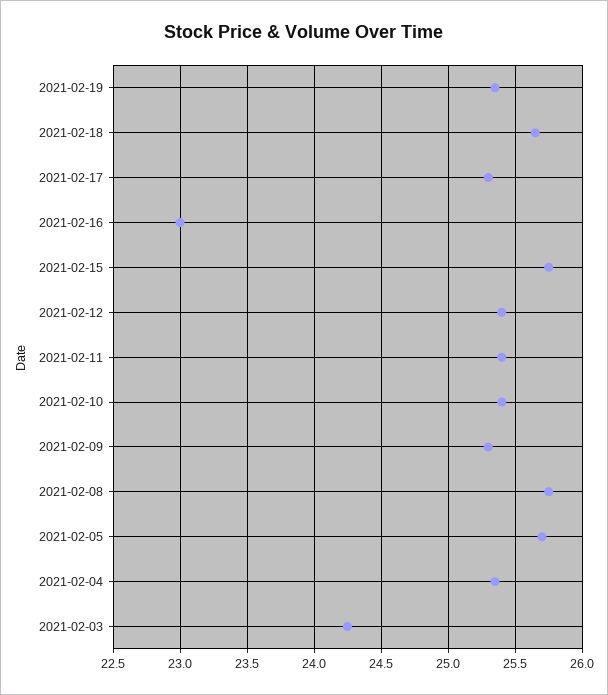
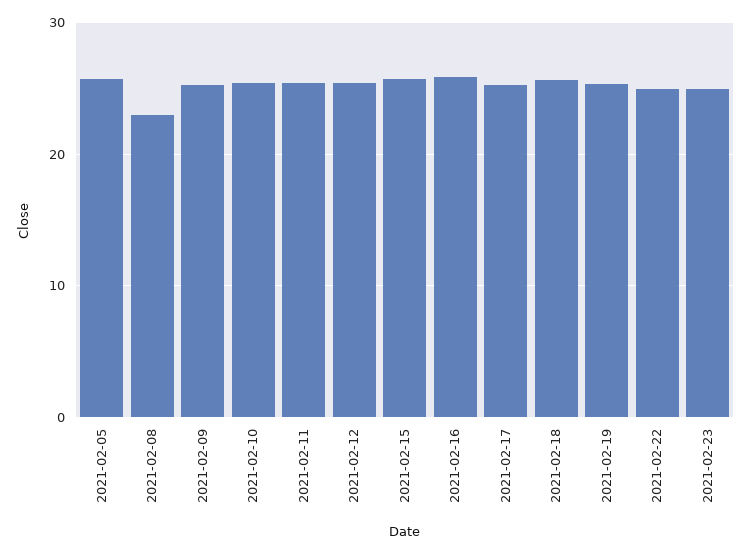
2021-02-16: 23 -> 26
2021-02-08: 25.75 -> 23
2021-02-04: 25.35 -> none
2021-02-03: 24.25 -> none
2021-02-22: none -> 25
2021-02-23: none -> 25

